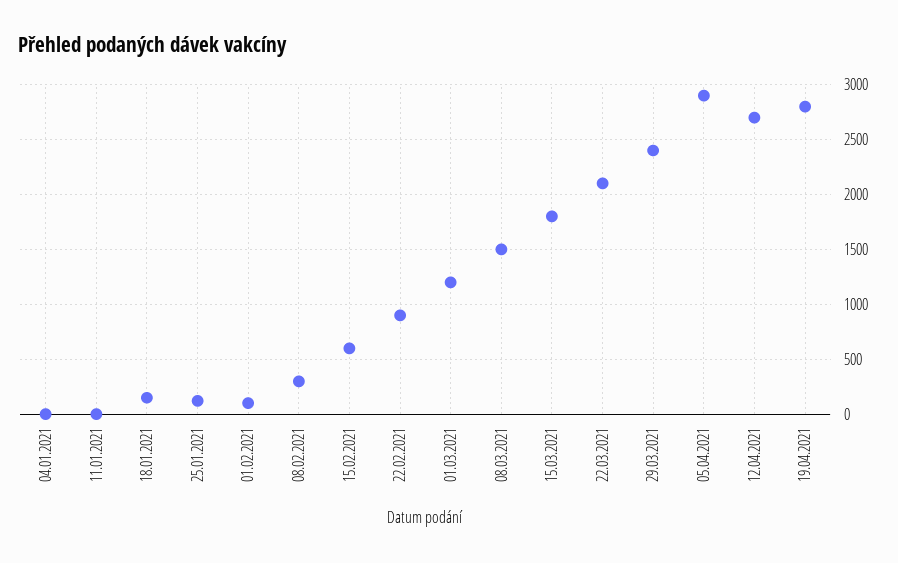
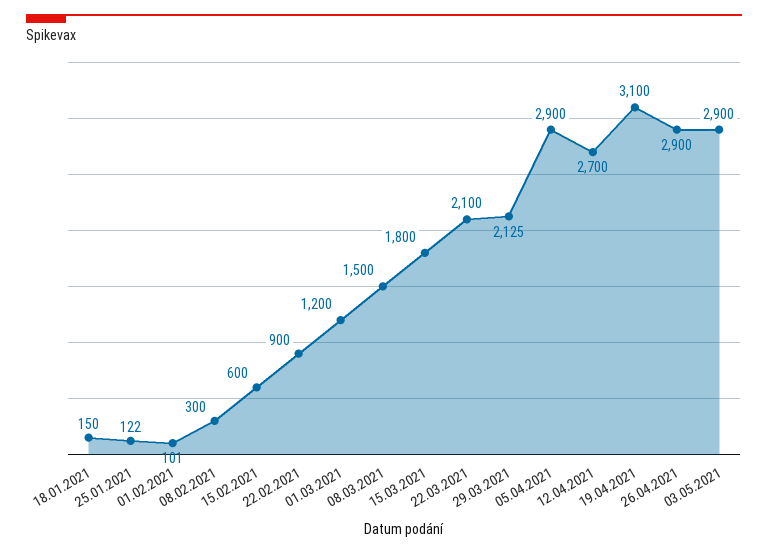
04.01.2021: 0 -> none
11.01.2021: 0 -> none
29.03.2021: 2400 -> 2125
19.04.2021: 2800 -> 3100
26.04.2021: none -> 2900
03.05.2021: none -> 2900

